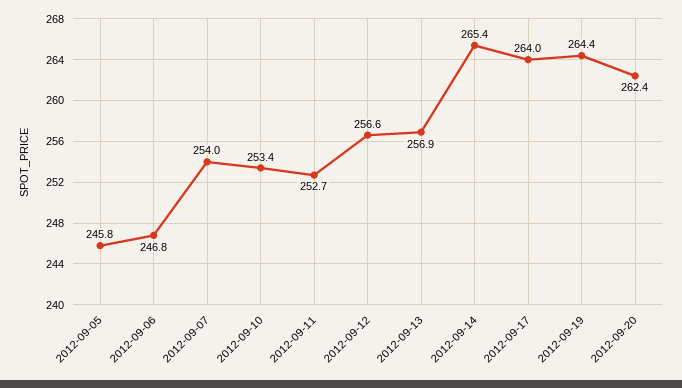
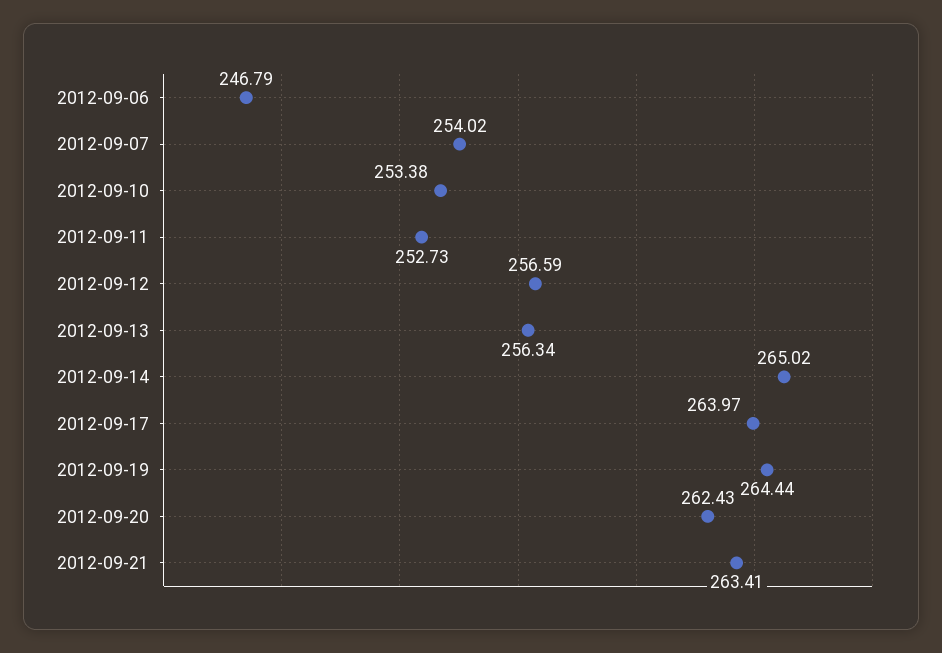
2012-09-05: 245.8 -> none
2012-09-13: 256.9 -> 256.34
2012-09-14: 265.4 -> 265.02
2012-09-21: none -> 263.41

